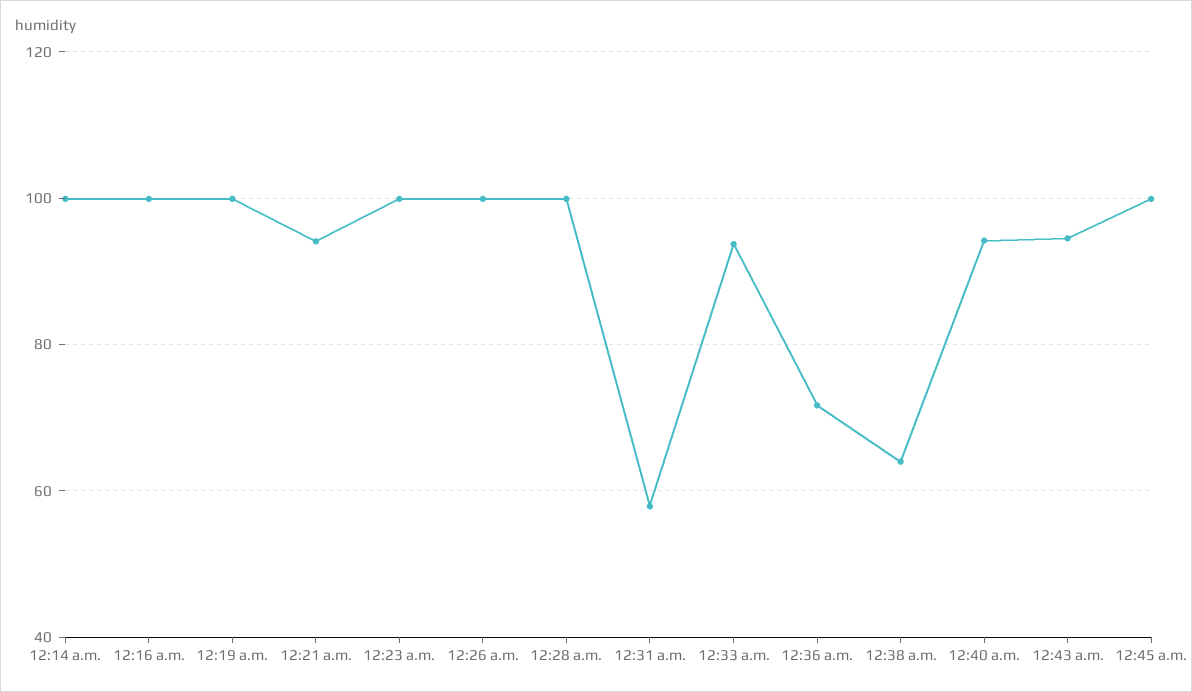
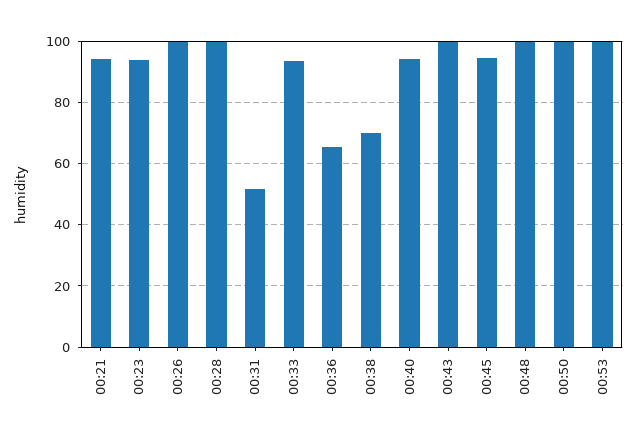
12:14 a.m.: 100 -> none
12:16 a.m.: 100 -> none
12:19 a.m.: 100 -> none
12:23 a.m.: 100 -> 94
12:31 a.m.: 58 -> 52
12:36 a.m.: 72 -> 66
12:38 a.m.: 64 -> 70
12:43 a.m.: 94 -> 100
12:45 a.m.: 100 -> 94
00:48: none -> 100
00:50: none -> 100
00:53: none -> 100

